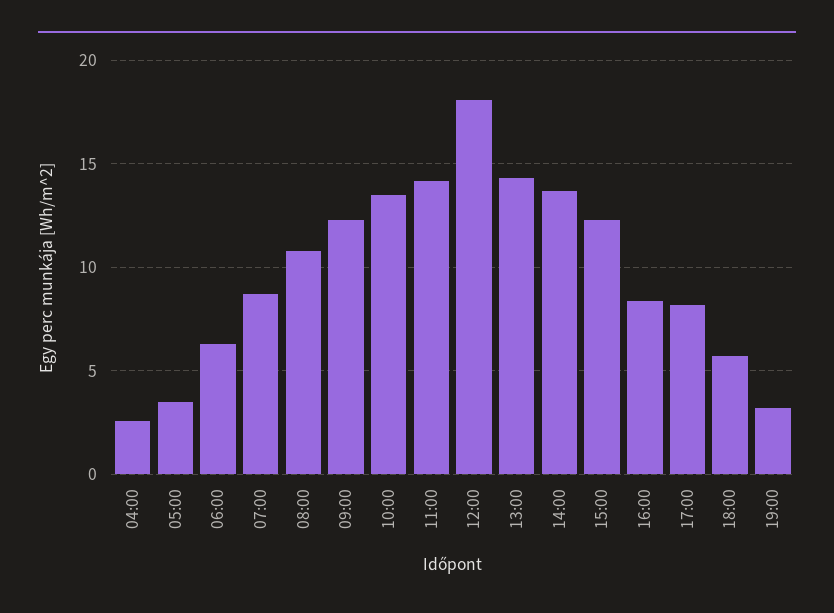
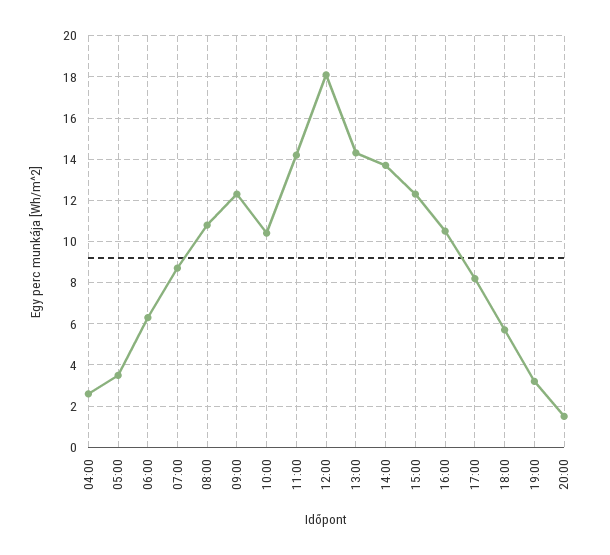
10:00: 13.5 -> 10.5
16:00: 8.5 -> 10.5
20:00: none -> 1.5

